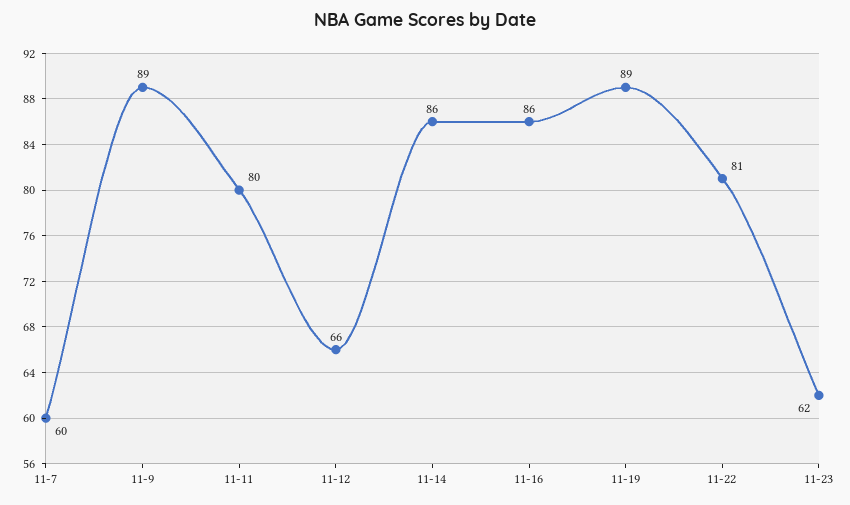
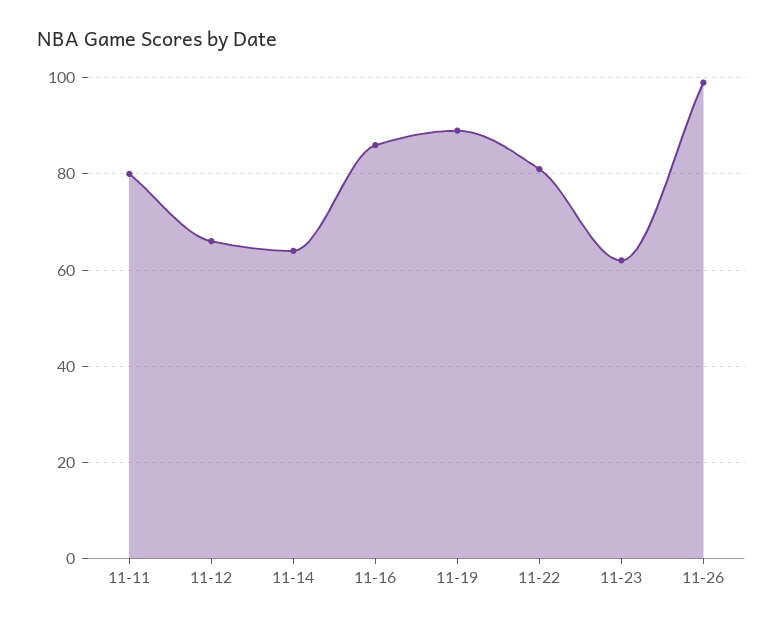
11-7: 60 -> none
11-9: 89 -> none
11-14: 86 -> 65
11-26: none -> 100

